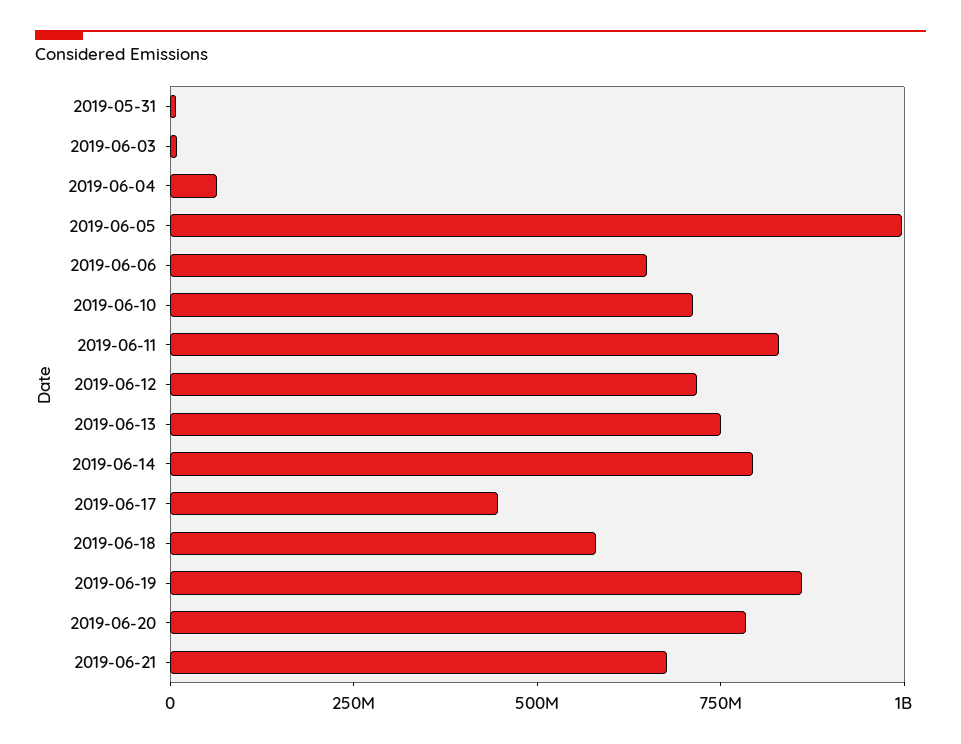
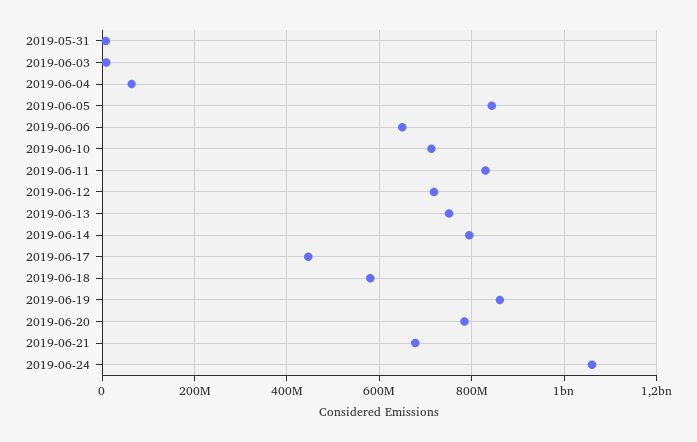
2019-06-05: 1000000000 -> 840000000
2019-06-24: none -> 1060000000

